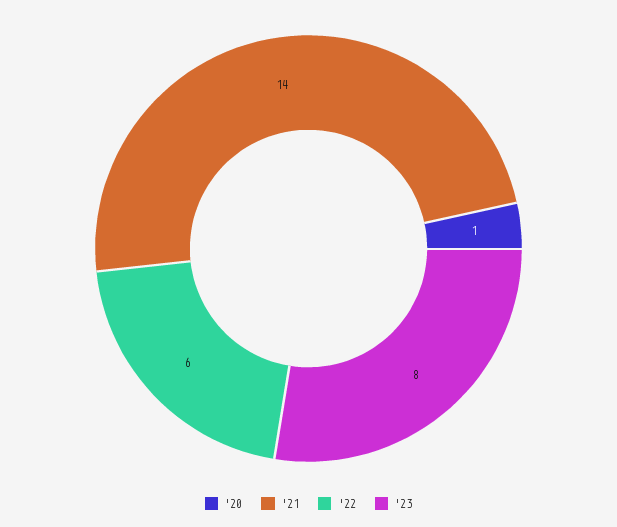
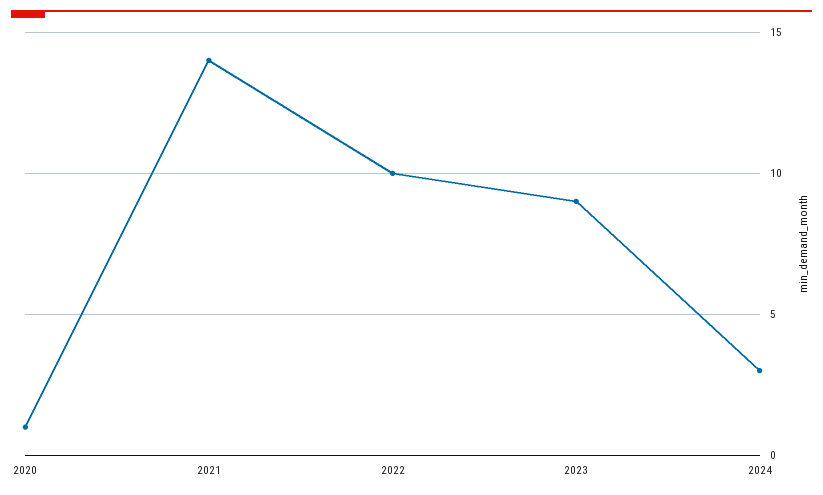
'22: 6 -> 10
'23: 8 -> 9
2024: none -> 3

